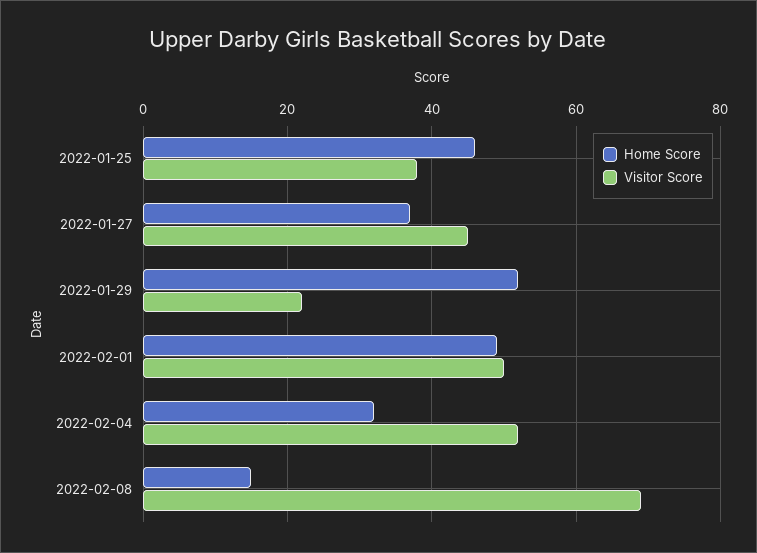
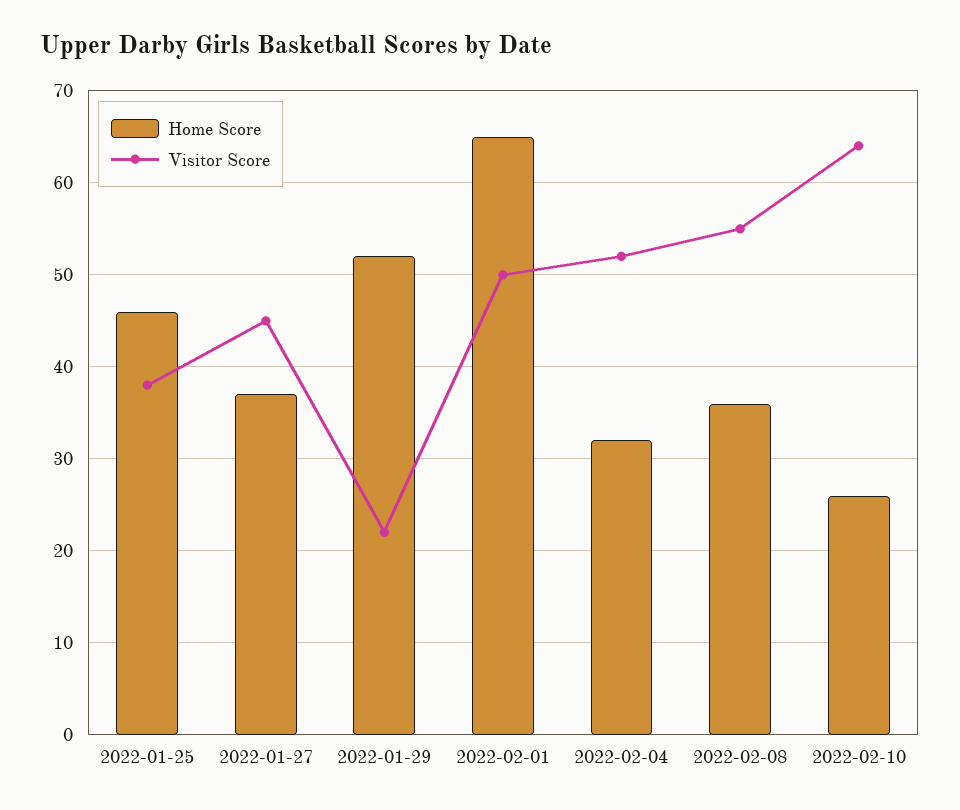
Home Score, 2022-02-01: 50 -> 65
Home Score, 2022-02-08: 15 -> 36
Visitor Score, 2022-02-08: 70 -> 55
Home Score, 2022-02-10: none -> 26
Visitor Score, 2022-02-10: none -> 64

